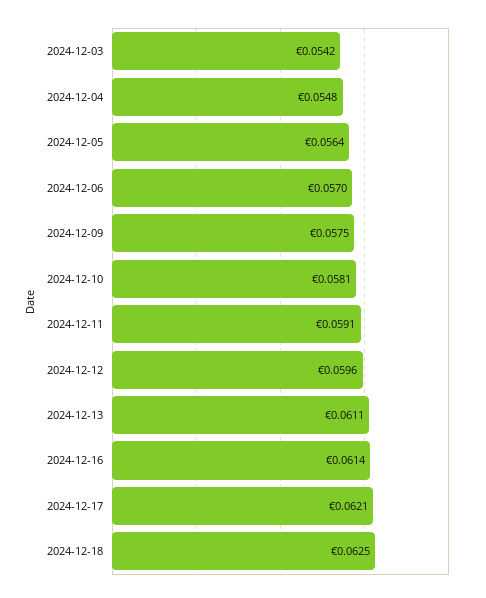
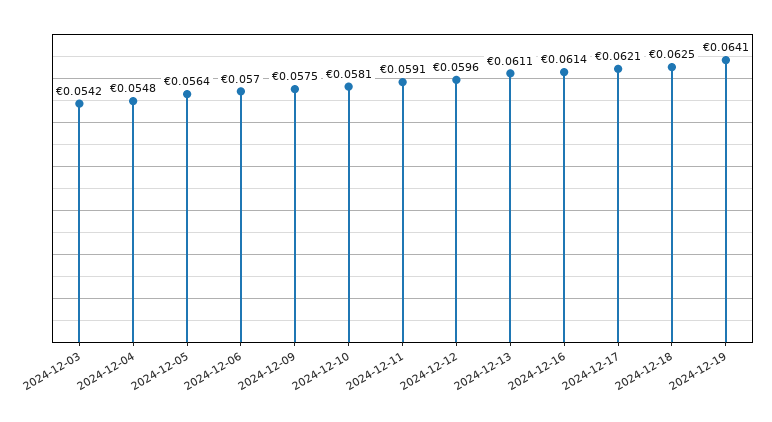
2024-12-19: none -> 0.0641

